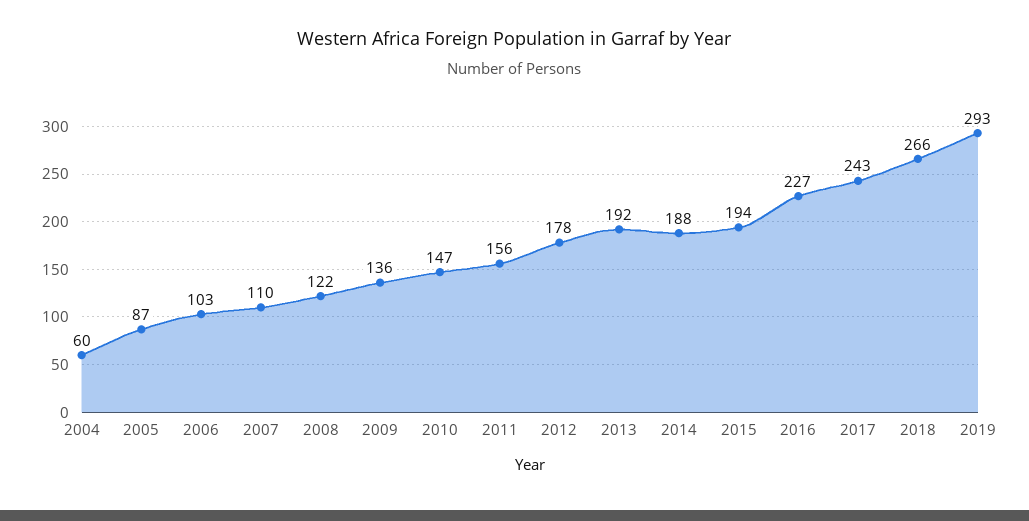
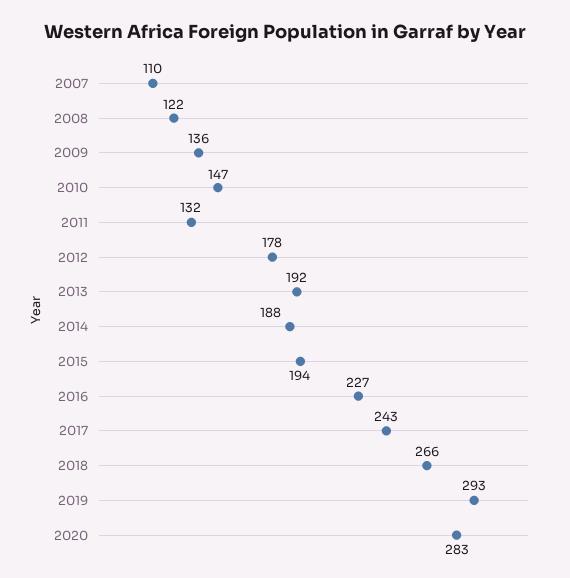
2004: 60 -> none
2005: 87 -> none
2006: 103 -> none
2011: 156 -> 132
2020: none -> 283

